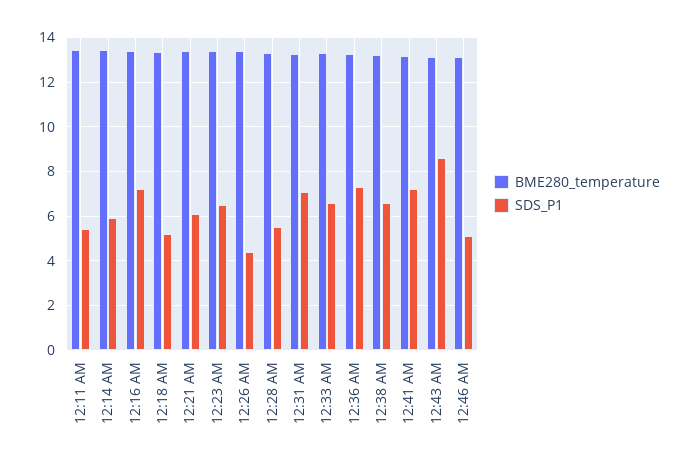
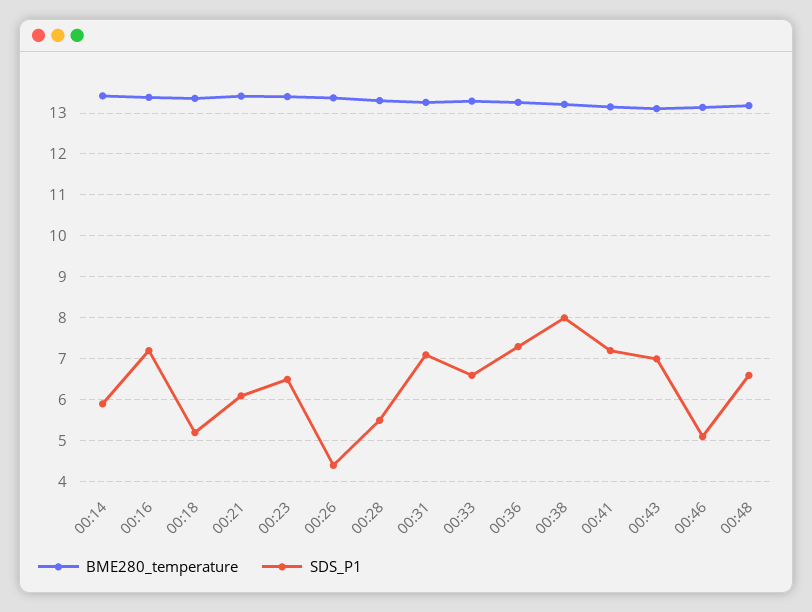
BME280_temperature, 12:11 AM: 13.5 -> none
SDS_P1, 12:11 AM: 5.5 -> none
SDS_P1, 12:38 AM: 6.5 -> 8
SDS_P1, 12:43 AM: 8.5 -> 7
BME280_temperature, 00:48: none -> 13.2
SDS_P1, 00:48: none -> 6.6

